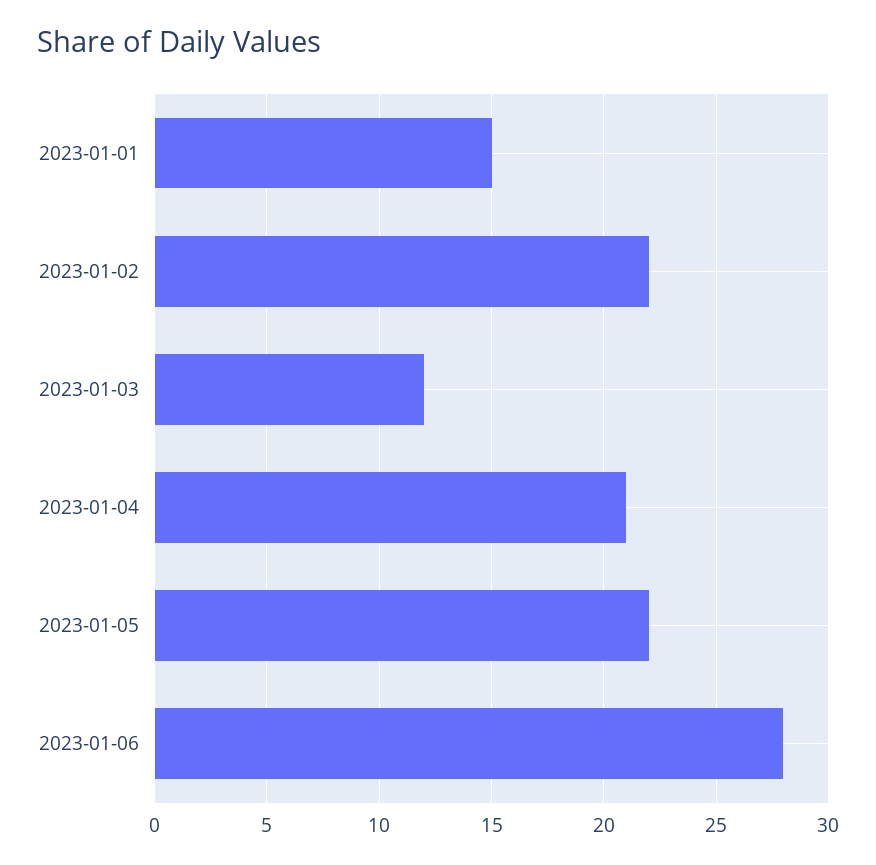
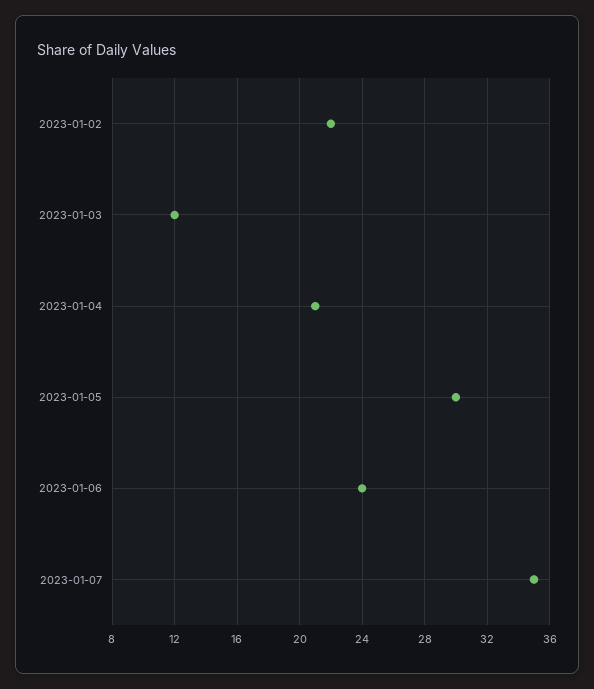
2023-01-01: 15 -> none
2023-01-05: 22 -> 30
2023-01-06: 28 -> 24
2023-01-07: none -> 35

